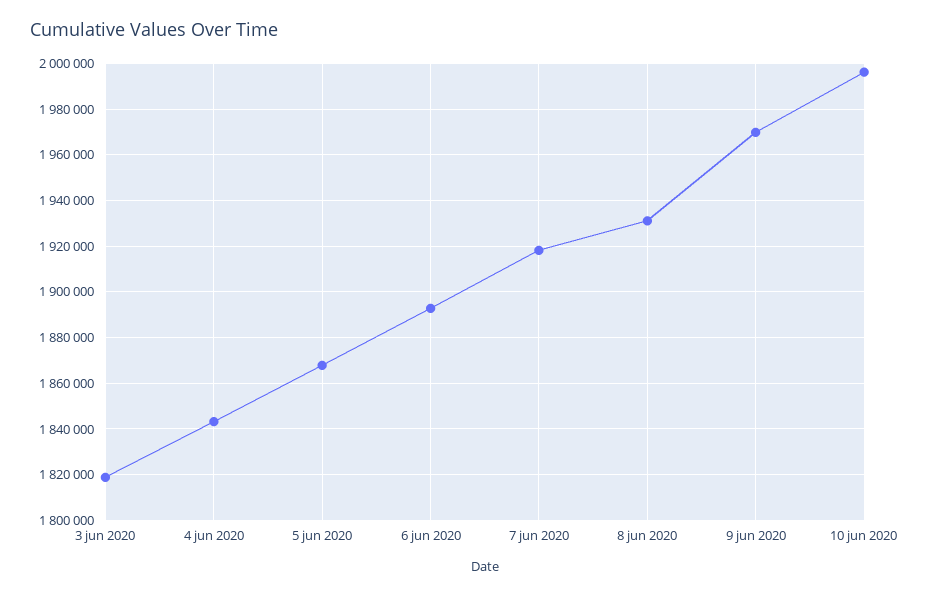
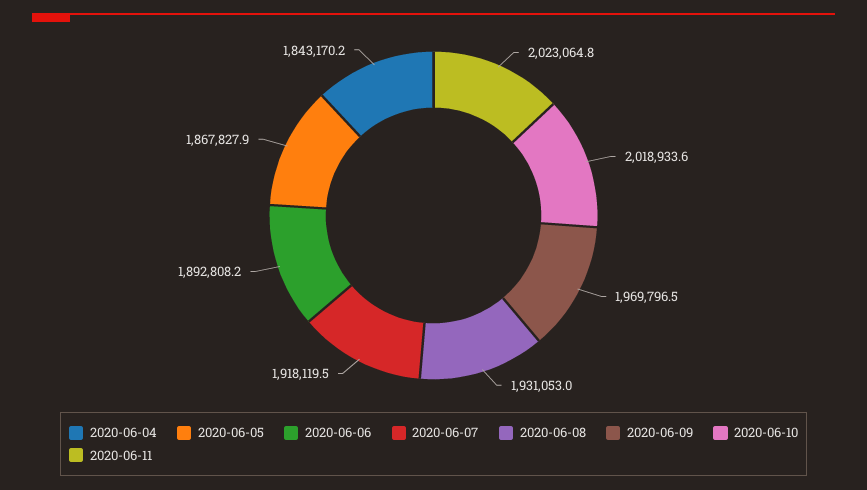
3 jun 2020: 1820000 -> none
10 jun 2020: 1995000 -> 2018933.6
2020-06-11: none -> 2023064.8

